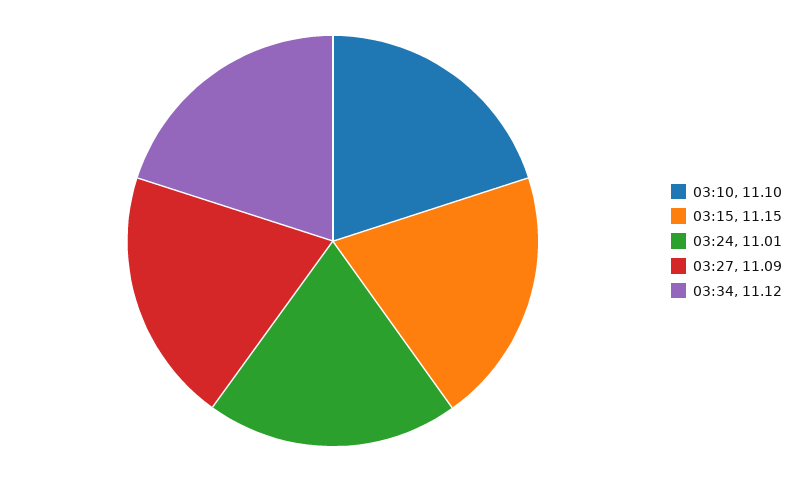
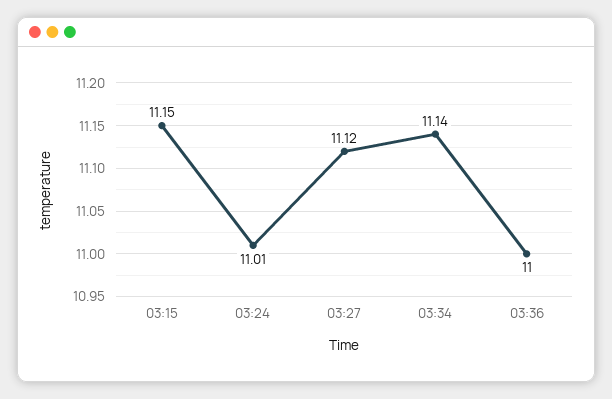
03:10: 11.1 -> none
03:27: 11.09 -> 11.12
03:34: 11.12 -> 11.14
03:36: none -> 11

